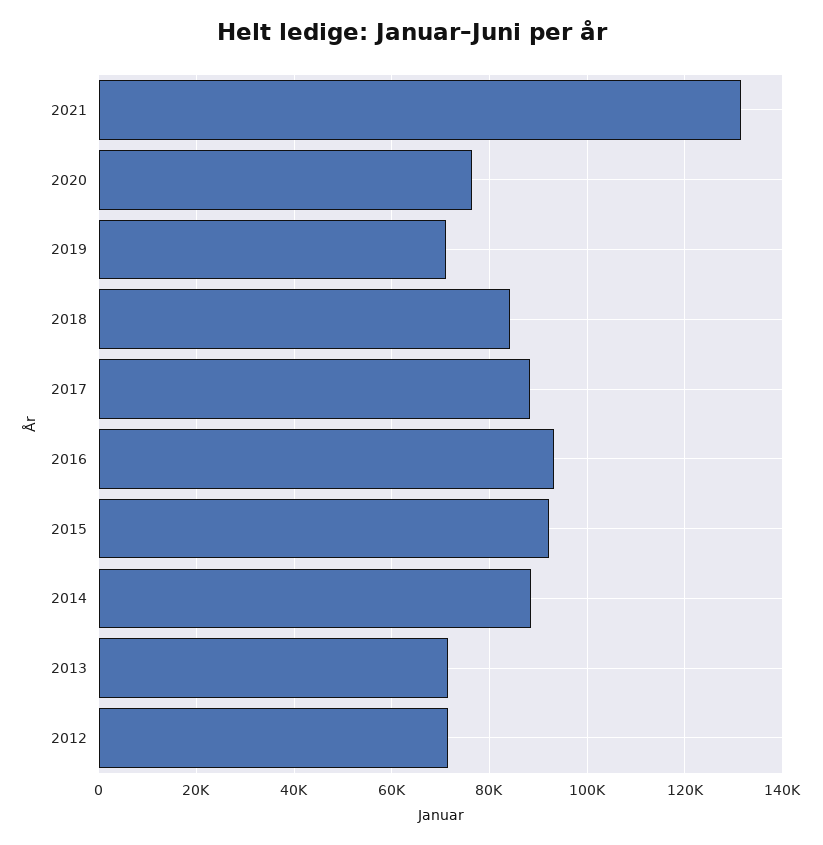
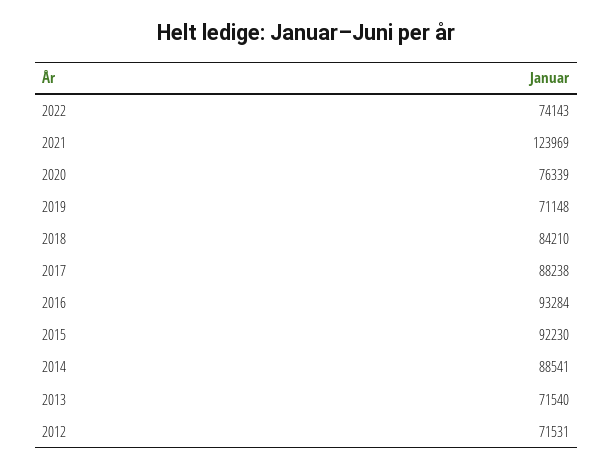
2021: 132000 -> 123969
2022: none -> 74143

